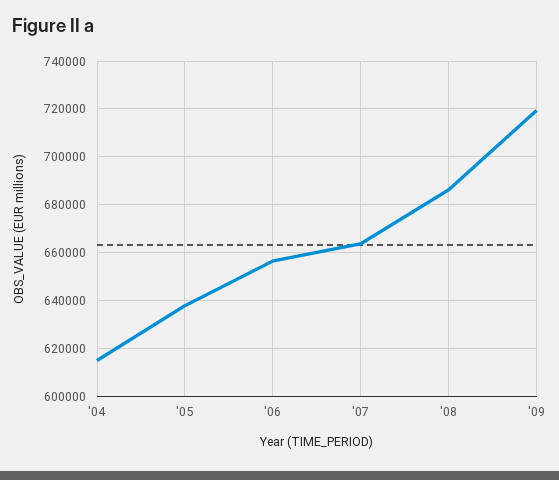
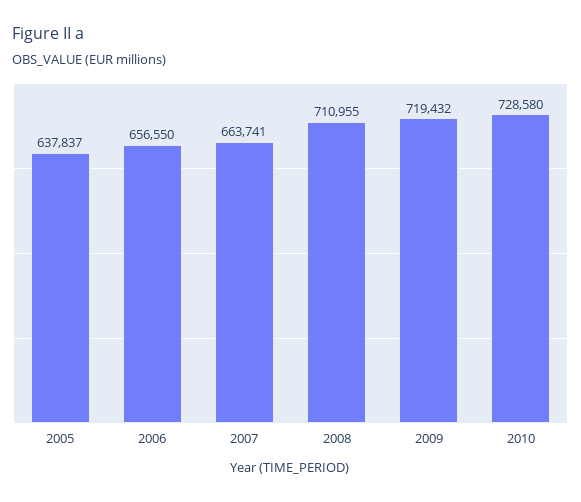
'04: 615000 -> none
'08: 685000 -> 710955
2010: none -> 728580

